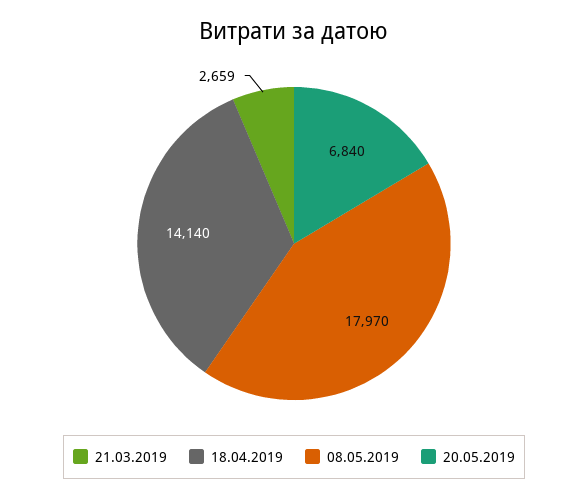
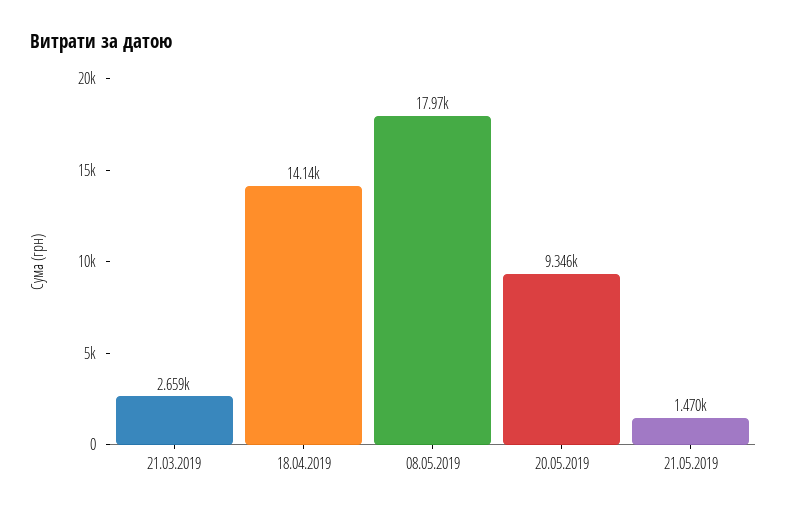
20.05.2019: 6840 -> 9346
21.05.2019: none -> 1470

